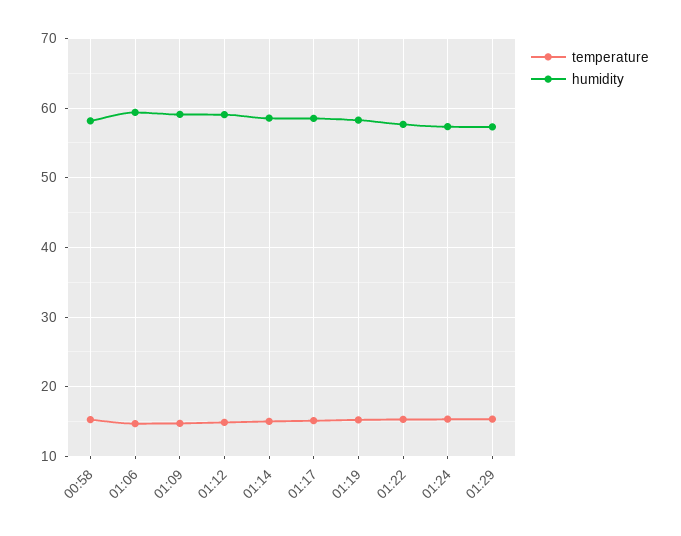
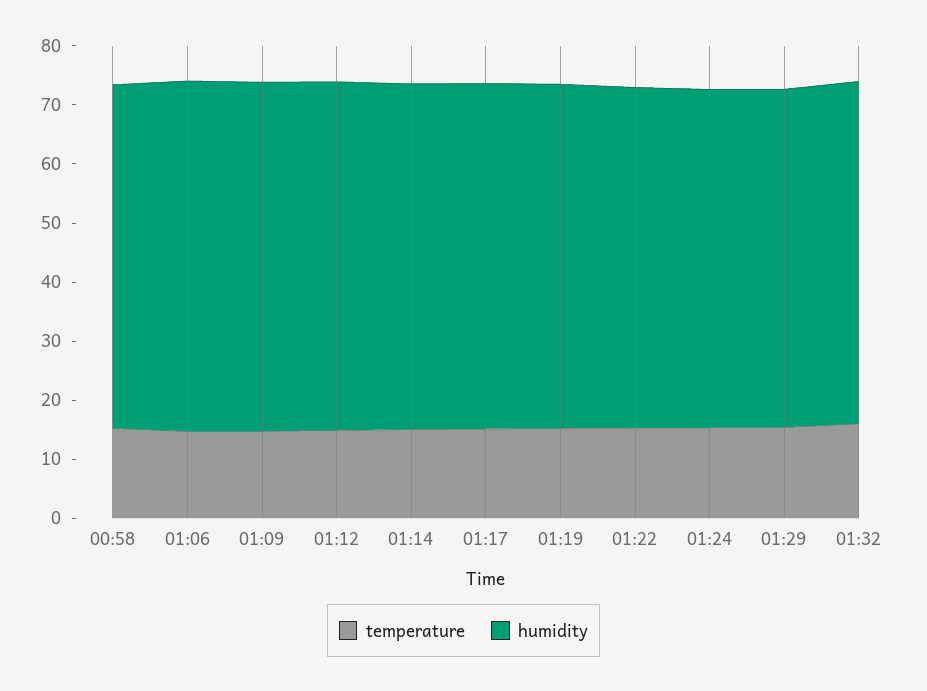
temperature, 01:32: none -> 16
humidity, 01:32: none -> 58

